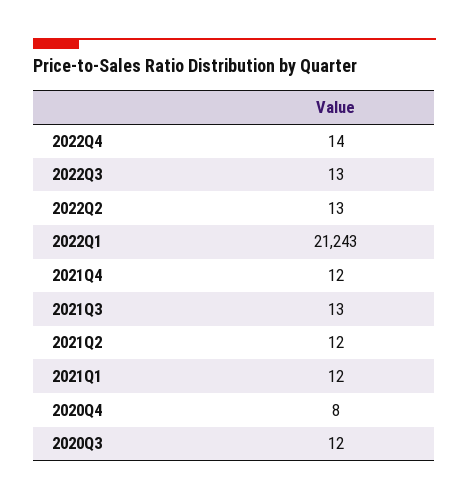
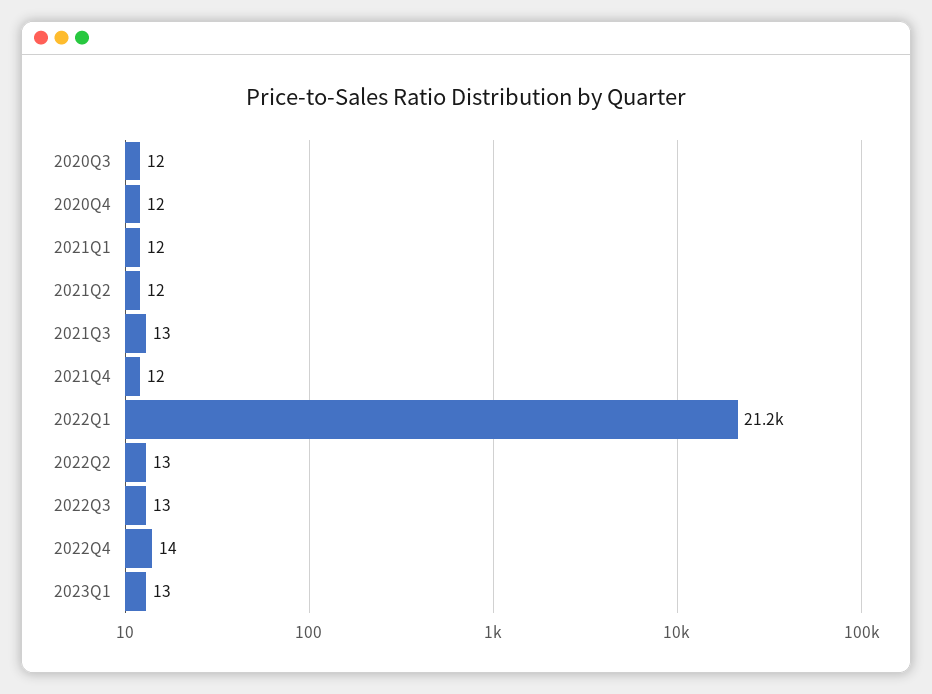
2020Q4: 8 -> 12
2023Q1: none -> 13

